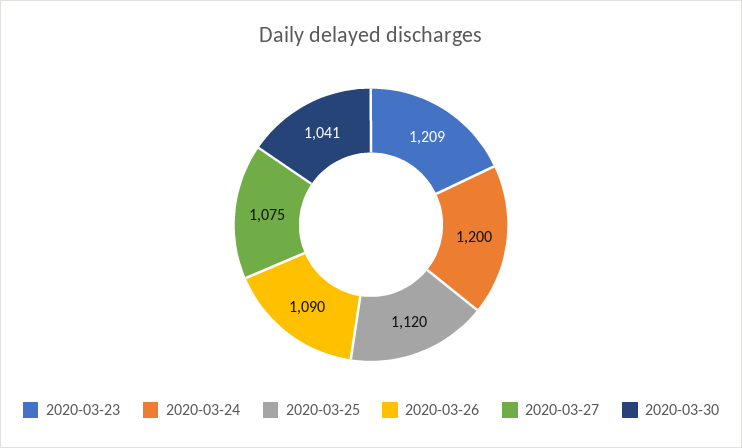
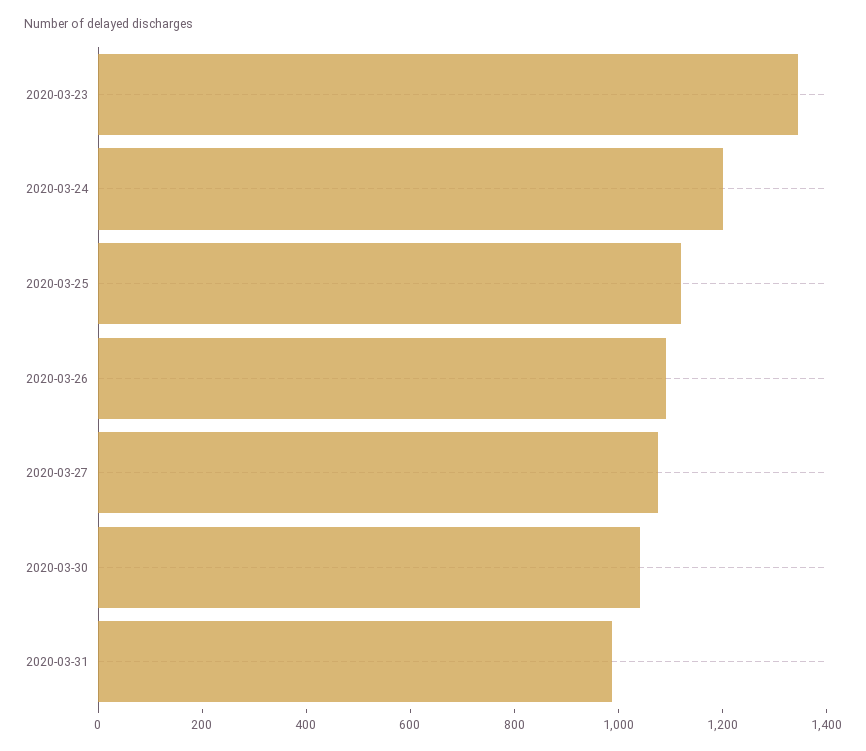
2020-03-23: 1209 -> 1350
2020-03-31: none -> 1000

